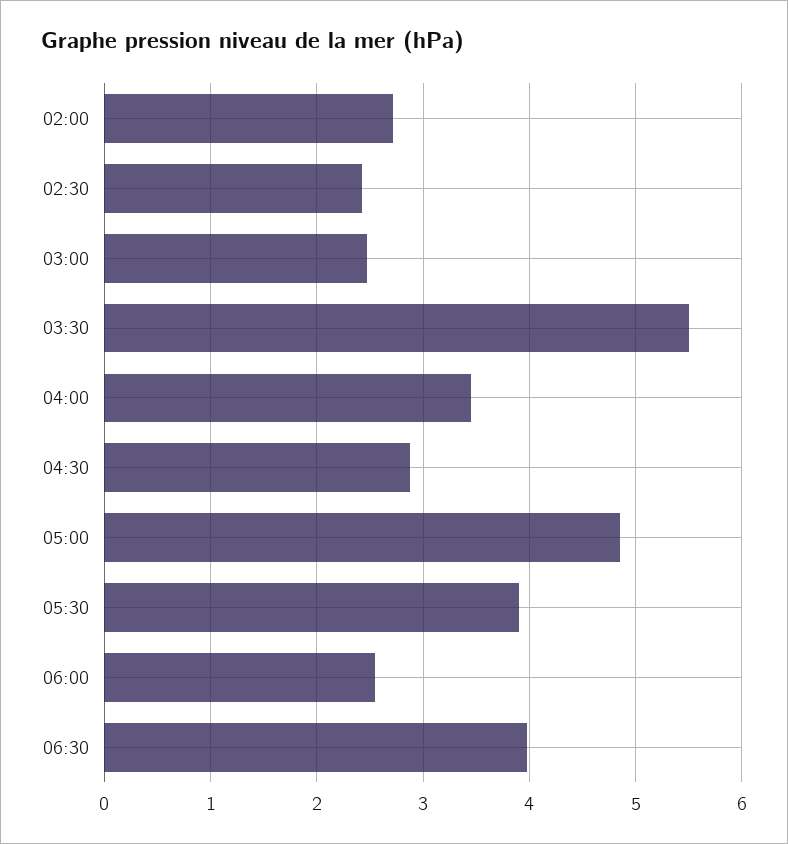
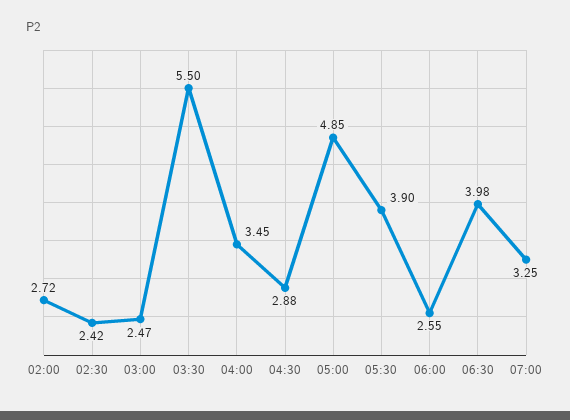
07:00: none -> 3.25

